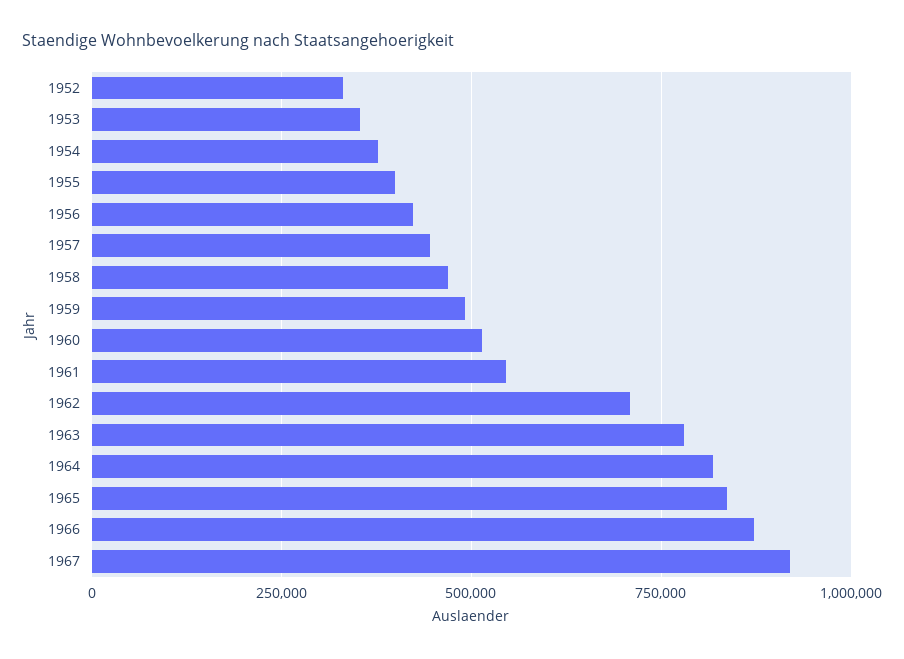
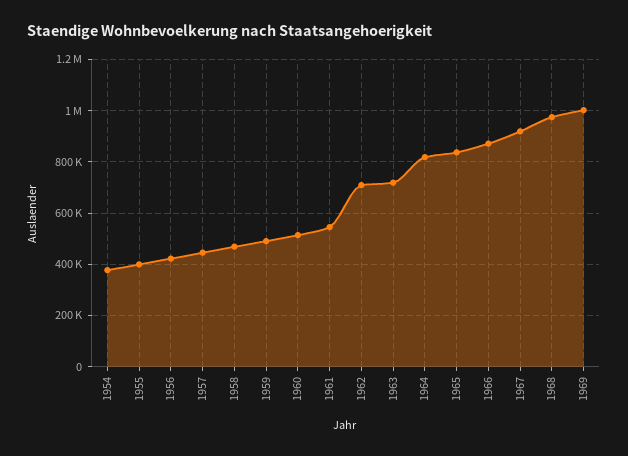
1952: 325000 -> none
1953: 350000 -> none
1963: 775000 -> 725000
1968: none -> 975000
1969: none -> 1000000

